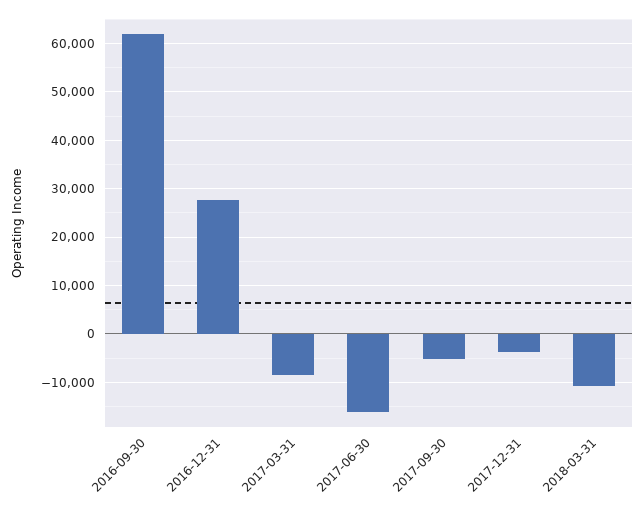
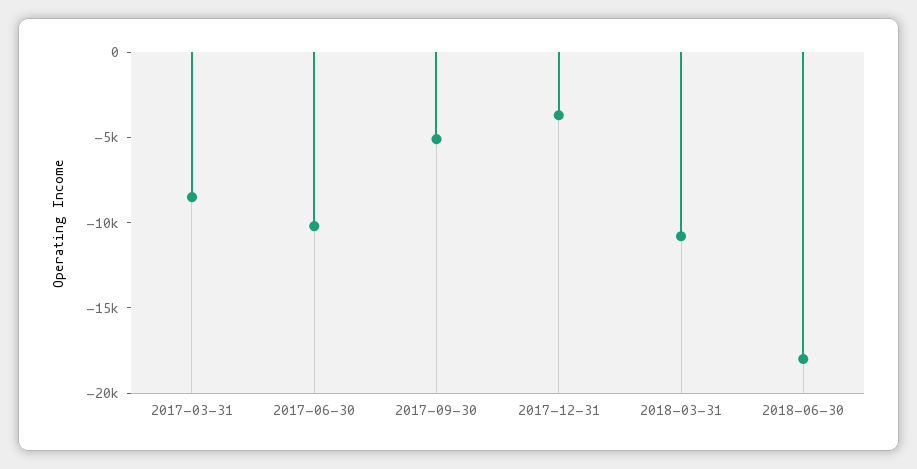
2016-09-30: 62000 -> none
2016-12-31: 28000 -> none
2017-06-30: -16000 -> -10000
2018-06-30: none -> -18000

